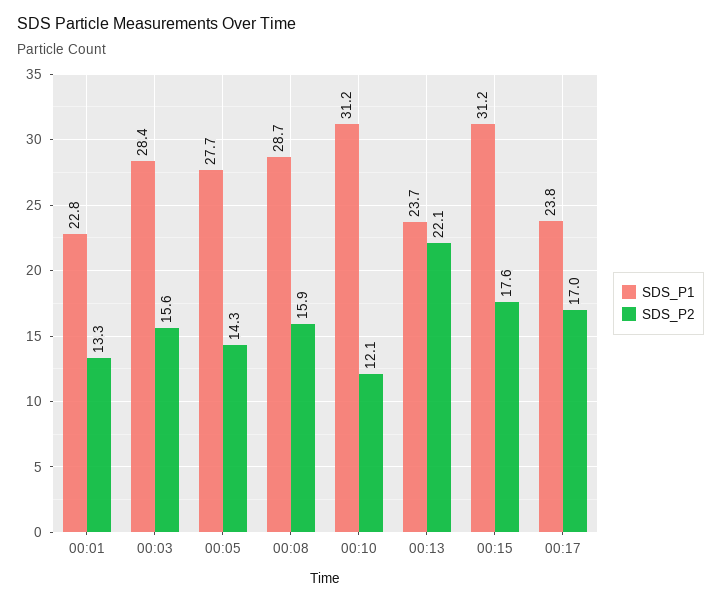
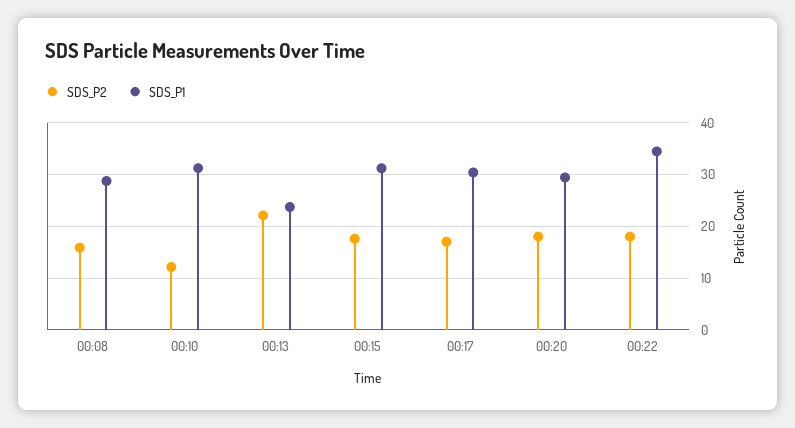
SDS_P1, 00:01: 22.8 -> none
SDS_P2, 00:01: 13.3 -> none
SDS_P1, 00:03: 28.4 -> none
SDS_P2, 00:03: 15.6 -> none
SDS_P1, 00:05: 27.7 -> none
SDS_P2, 00:05: 14.3 -> none
SDS_P1, 00:17: 23.8 -> 30
SDS_P2, 00:20: none -> 18
SDS_P1, 00:20: none -> 30
SDS_P2, 00:22: none -> 18
SDS_P1, 00:22: none -> 34

